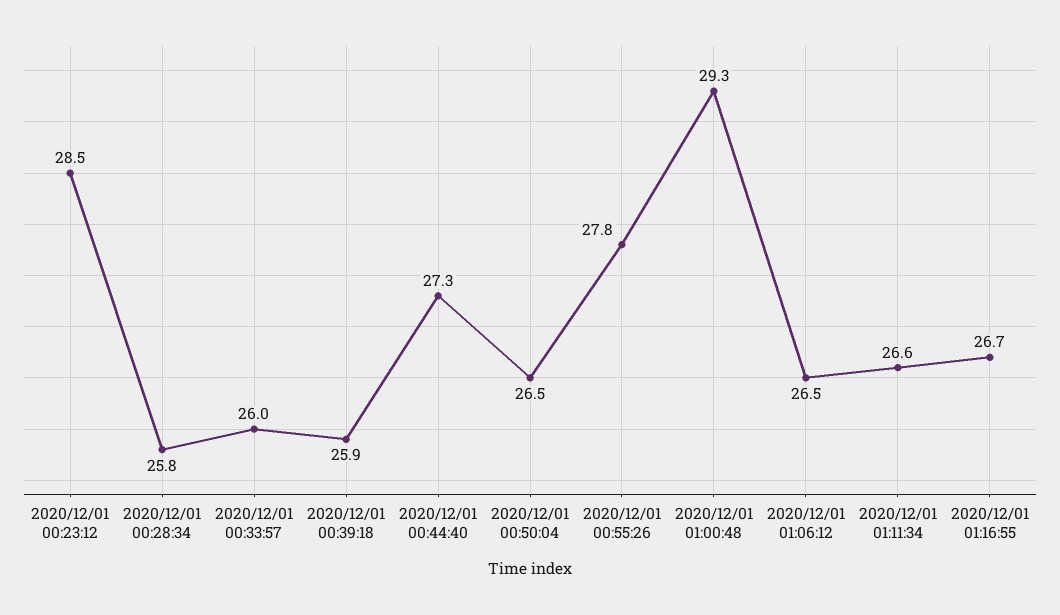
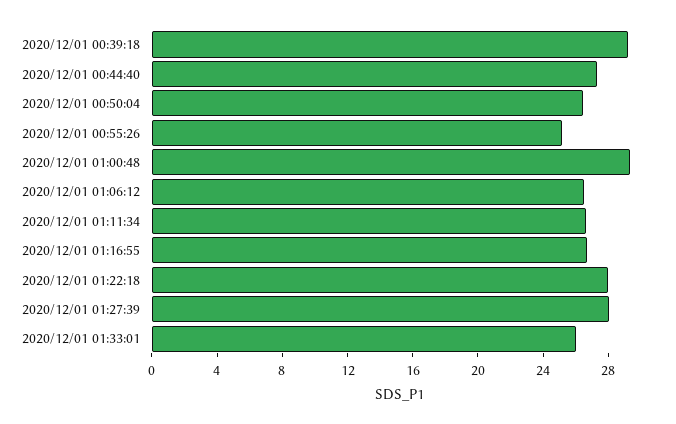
2020/12/01 00:23:12: 28.5 -> none
2020/12/01 00:28:34: 25.8 -> none
2020/12/01 00:33:57: 26 -> none
2020/12/01 00:39:18: 25.9 -> 29
2020/12/01 00:55:26: 27.8 -> 25
2020/12/01 01:22:18: none -> 28
2020/12/01 01:27:39: none -> 28
2020/12/01 01:33:01: none -> 26

